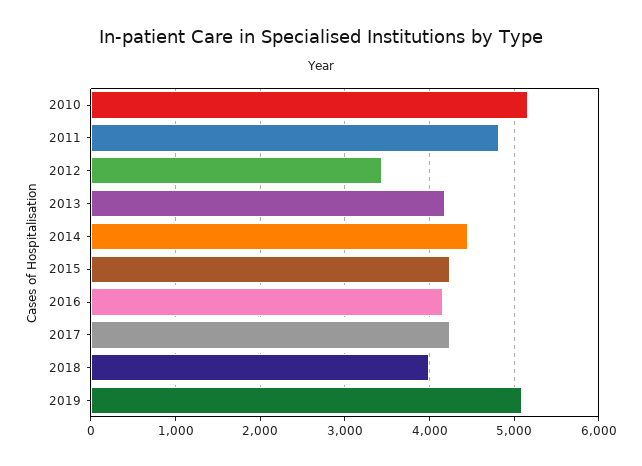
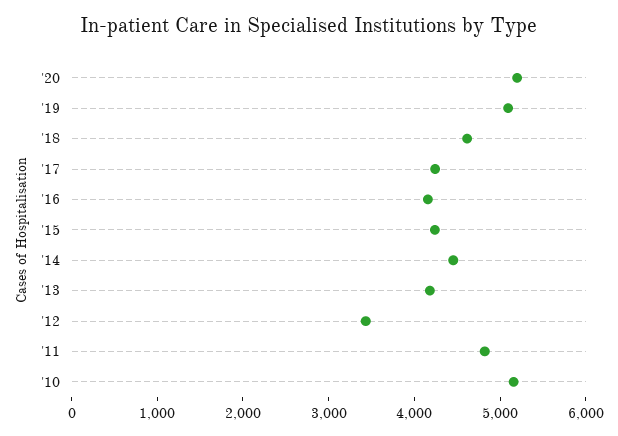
2018: 4000 -> 4600
'20: none -> 5200

